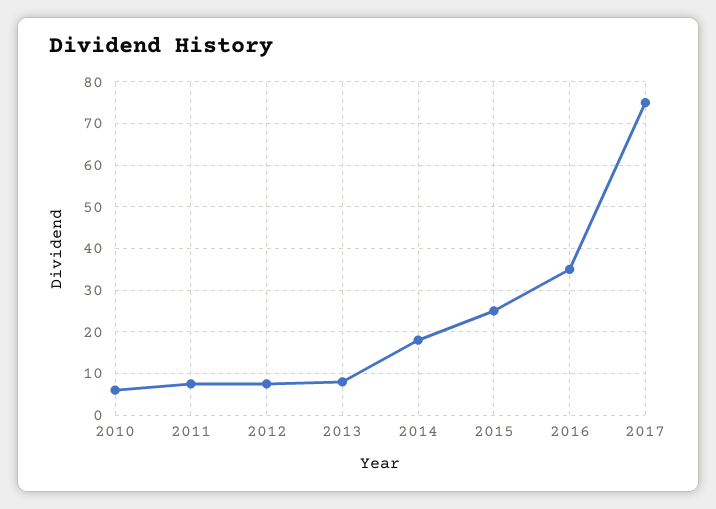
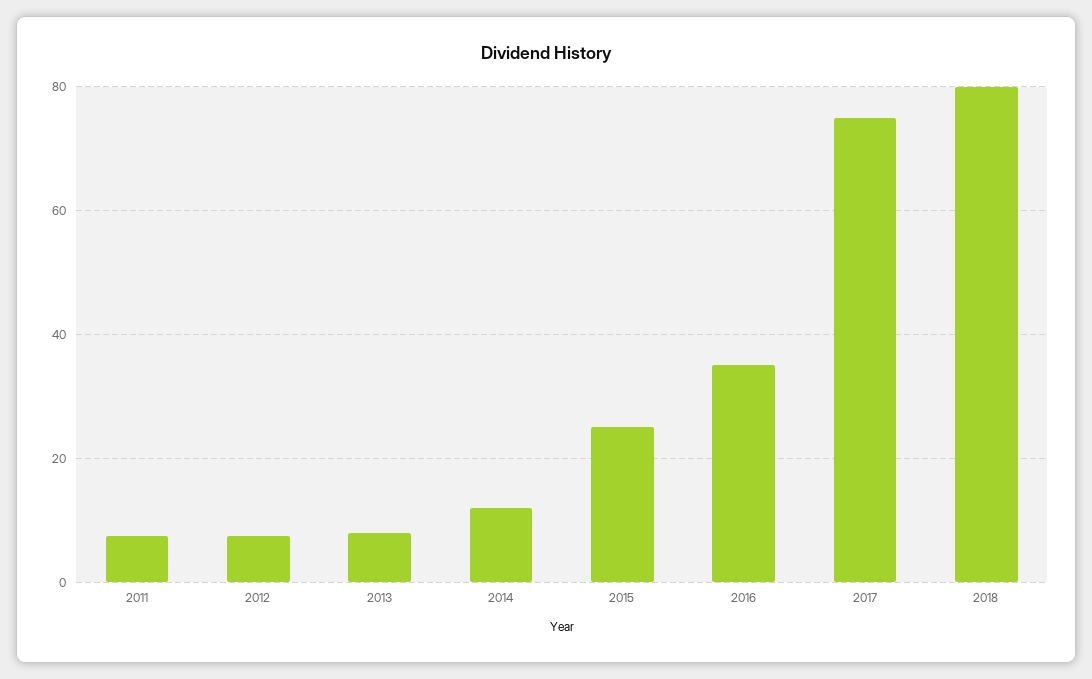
2010: 6 -> none
2014: 18 -> 12
2018: none -> 80

